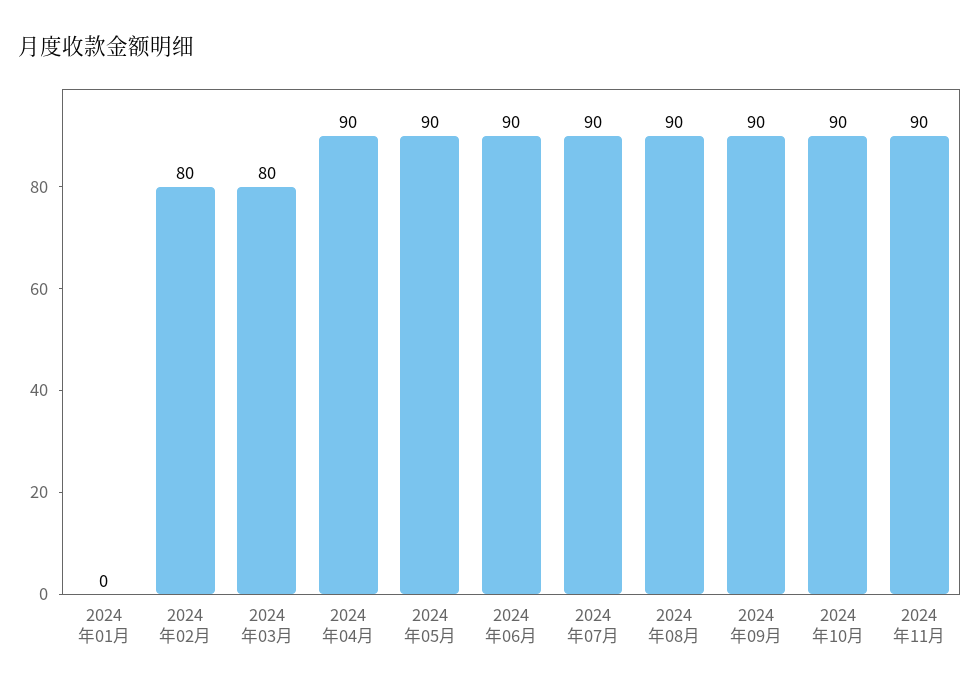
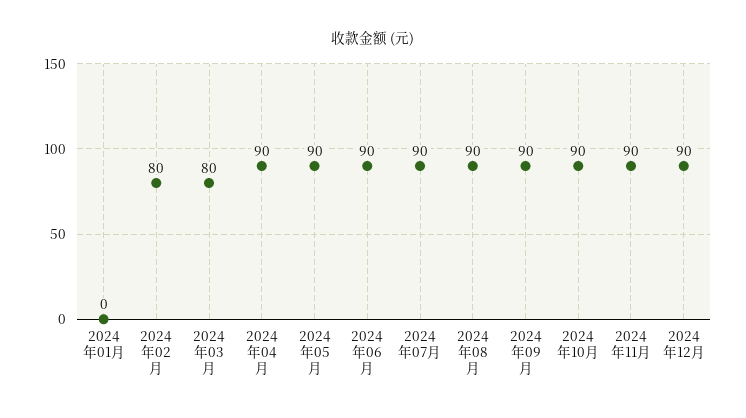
2024年12月: none -> 90

